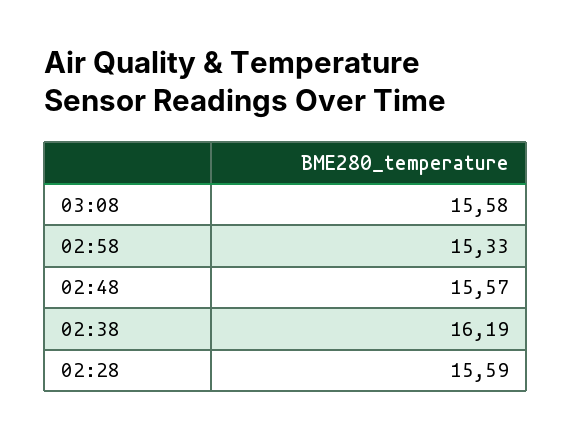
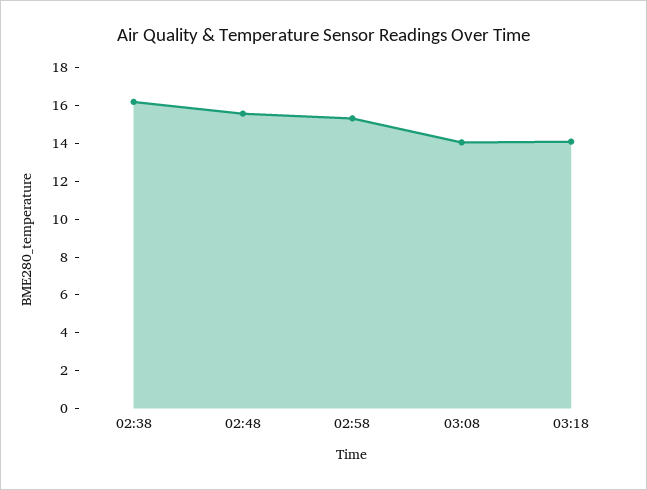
03:08: 15.58 -> 14
02:28: 15.59 -> none
03:18: none -> 14

